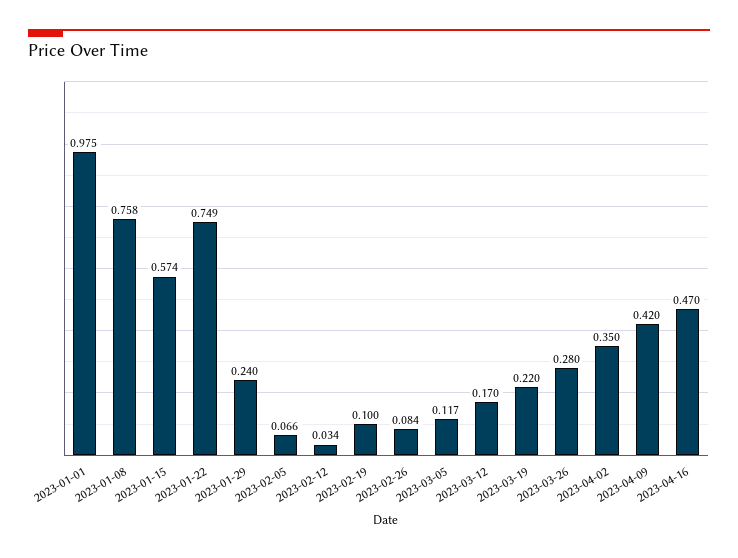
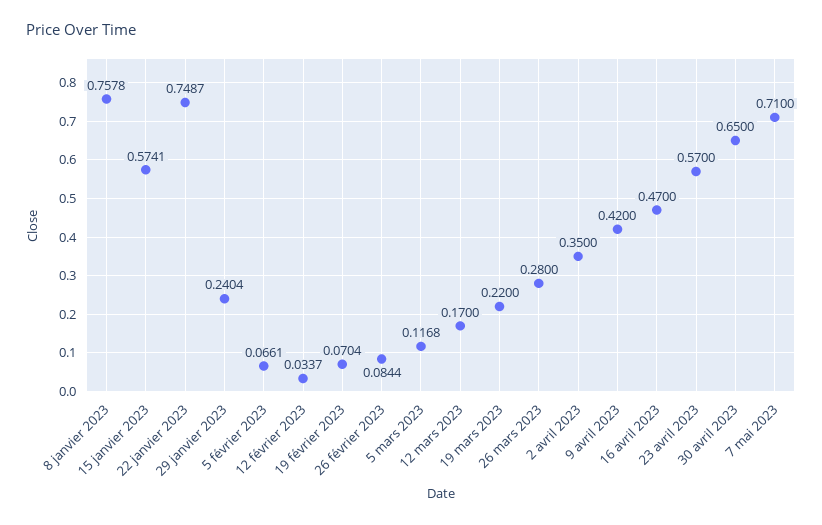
2023-01-01: 0.975 -> none
2023-02-19: 0.1 -> 0.0704
23 avril 2023: none -> 0.57
30 avril 2023: none -> 0.65
7 mai 2023: none -> 0.71

